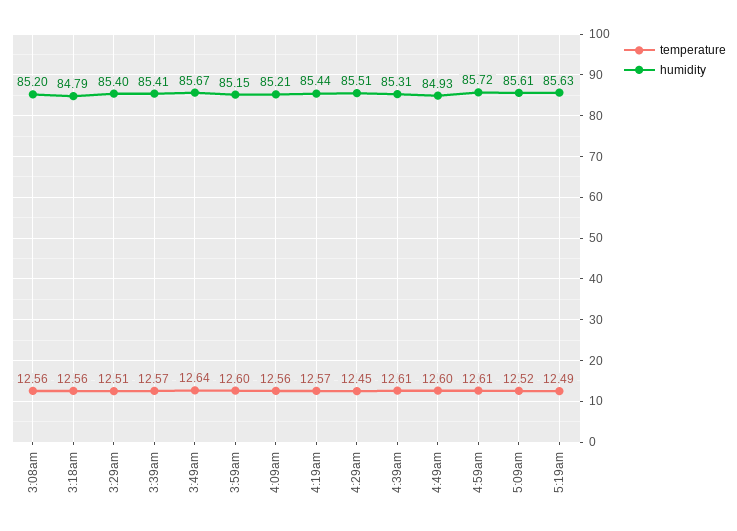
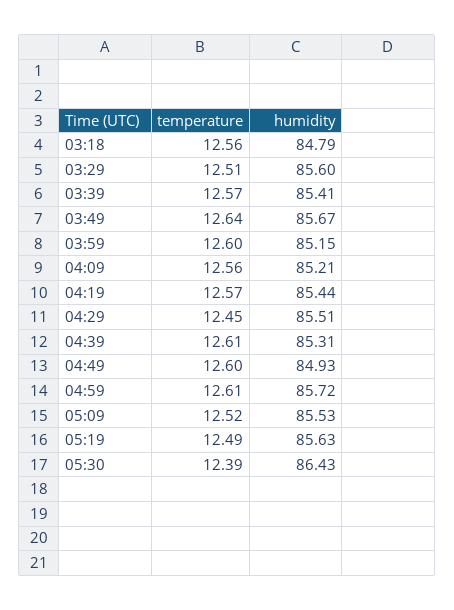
temperature, 3:08am: 12.56 -> none
humidity, 3:08am: 85.2 -> none
humidity, 3:29am: 85.4 -> 85.6
humidity, 5:09am: 85.61 -> 85.53
temperature, 05:30: none -> 12.39
humidity, 05:30: none -> 86.43

